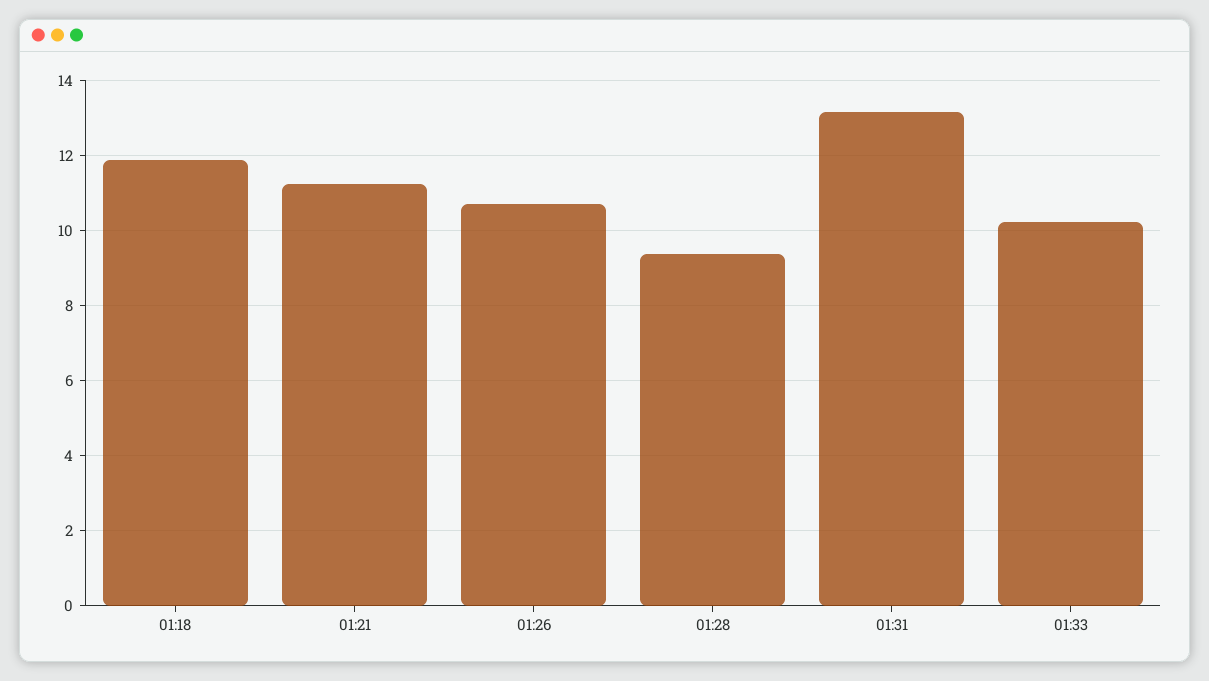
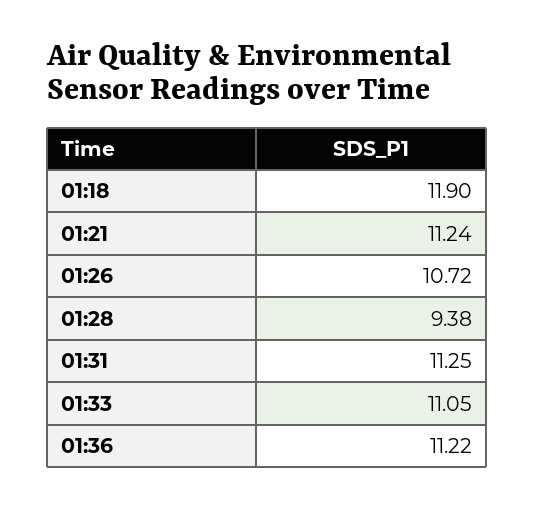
01:31: 13.2 -> 11.25
01:33: 10.2 -> 11.05
01:36: none -> 11.22

